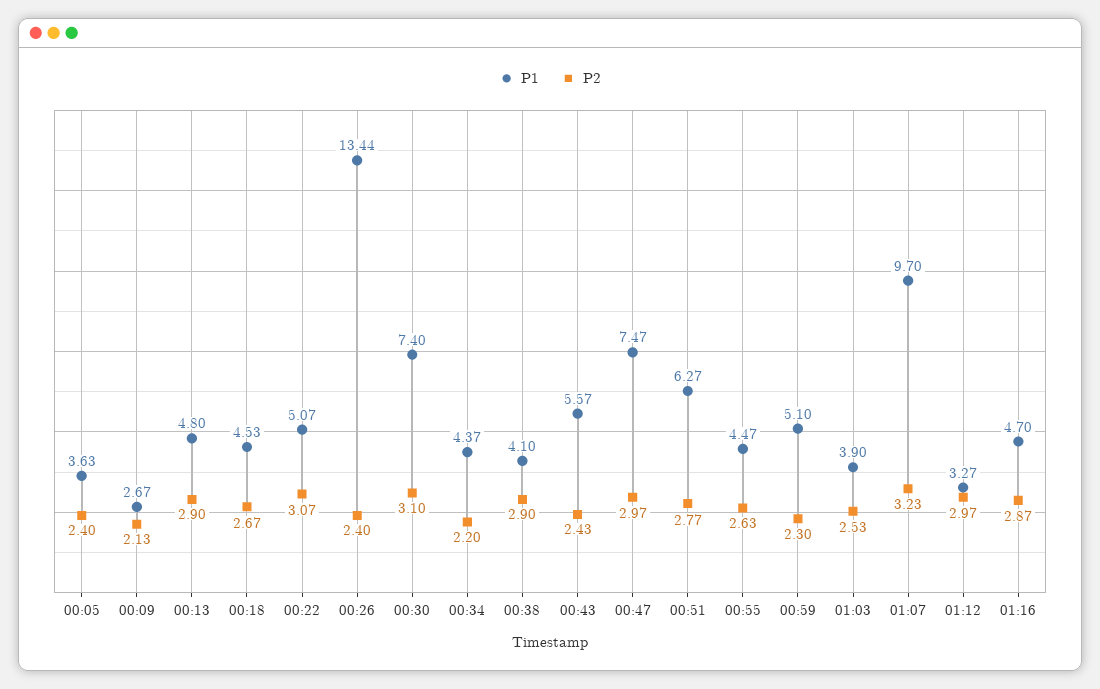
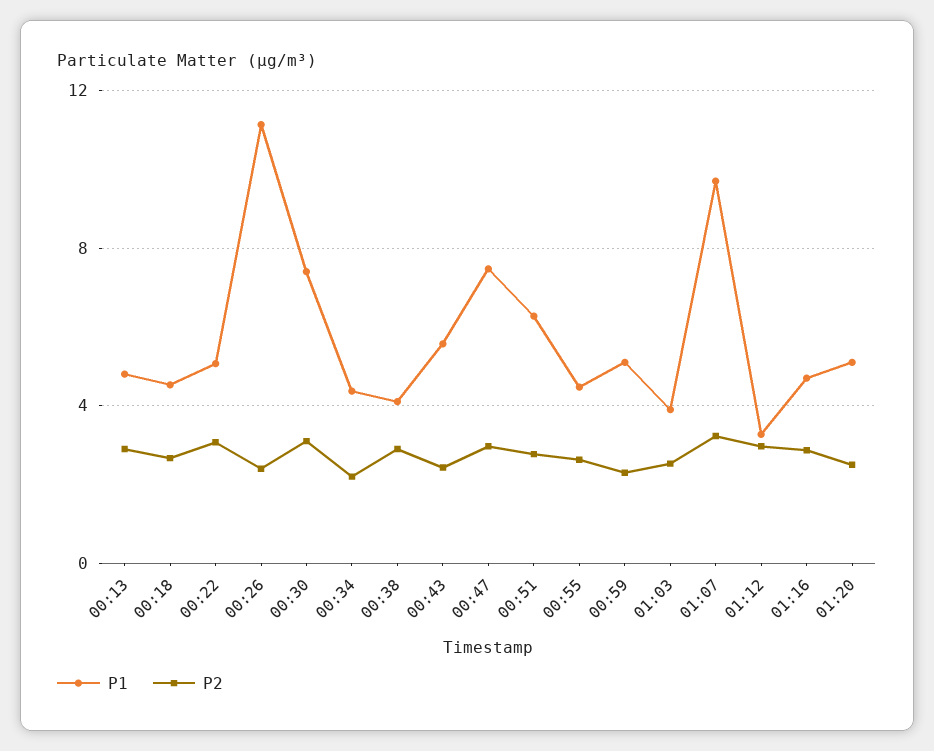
P1, 00:05: 3.63 -> none
P2, 00:05: 2.4 -> none
P1, 00:09: 2.67 -> none
P2, 00:09: 2.13 -> none
P1, 00:26: 13.44 -> 11
P1, 01:20: none -> 5
P2, 01:20: none -> 2.5

